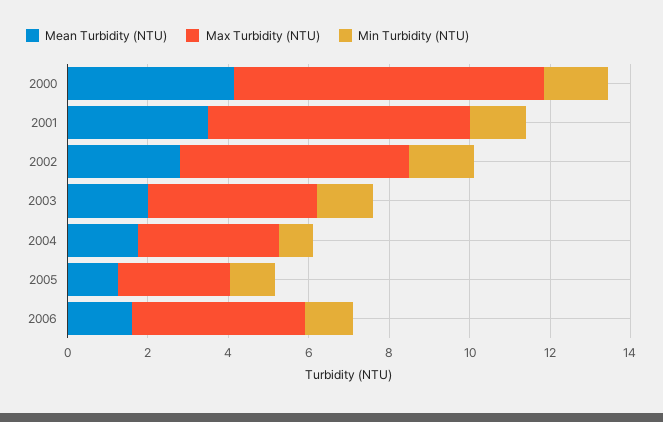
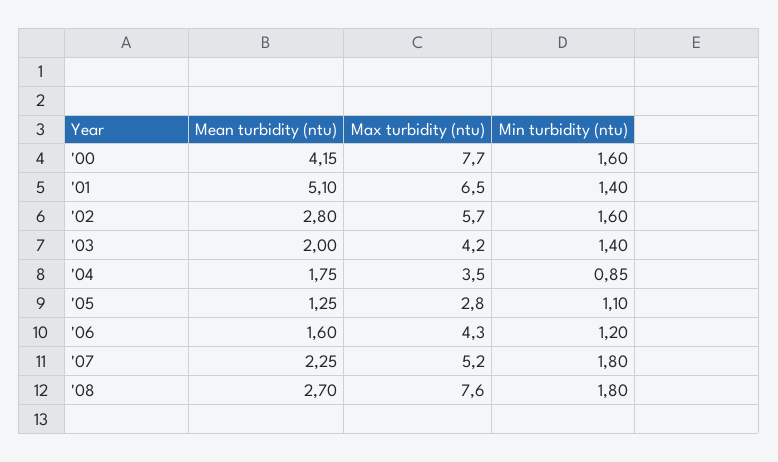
Mean Turbidity (NTU), 2001: 3.5 -> 5.1
Mean Turbidity (NTU), '07: none -> 2.25
Max Turbidity (NTU), '07: none -> 5.2
Min Turbidity (NTU), '07: none -> 1.8
Mean Turbidity (NTU), '08: none -> 2.7
Max Turbidity (NTU), '08: none -> 7.6
Min Turbidity (NTU), '08: none -> 1.8

